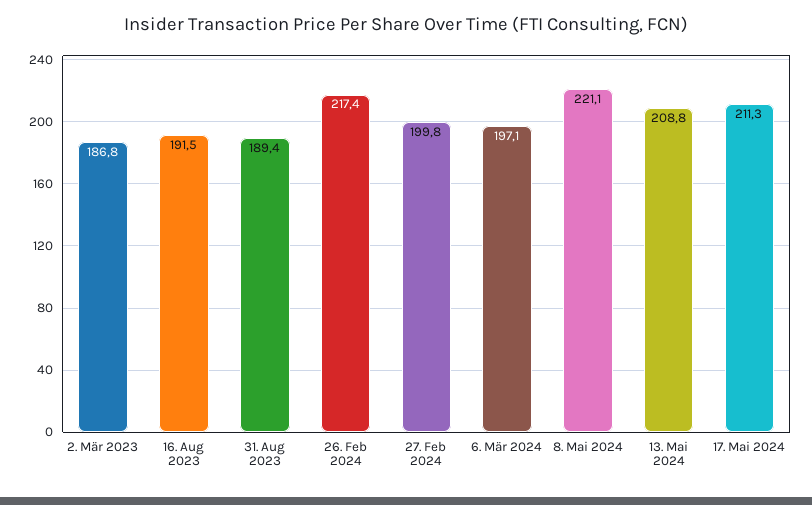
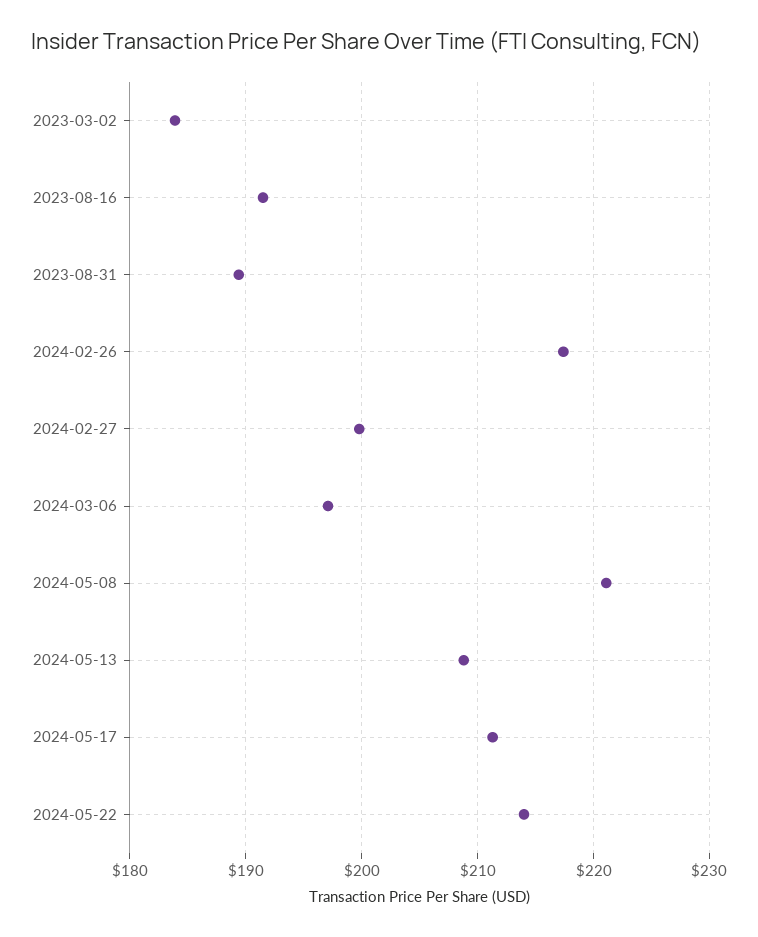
2. Mär 2023: 186.8 -> 184
2024-05-22: none -> 214

